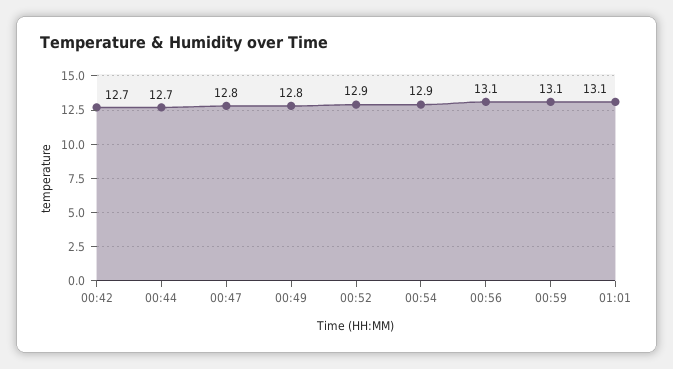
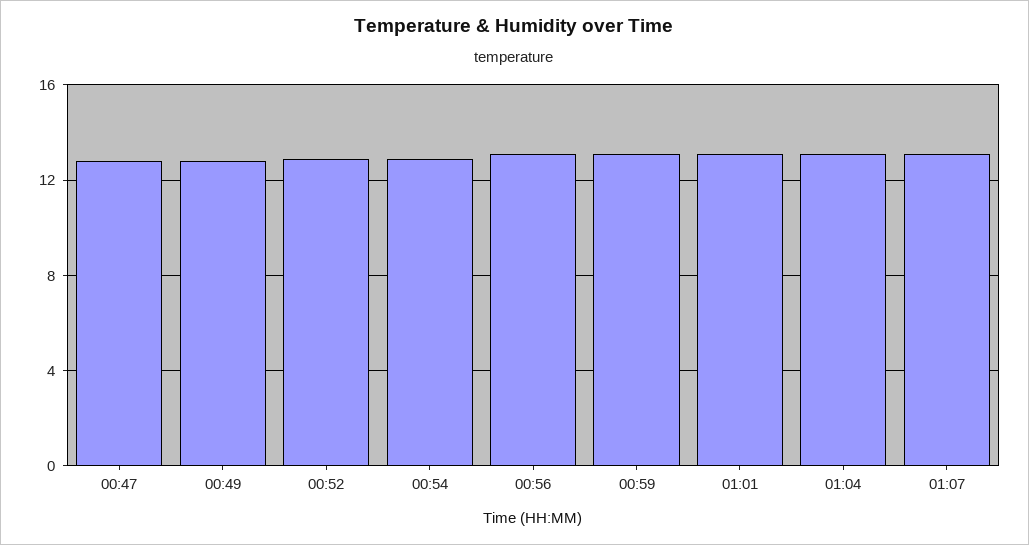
00:42: 12.7 -> none
00:44: 12.7 -> none
01:04: none -> 13
01:07: none -> 13

